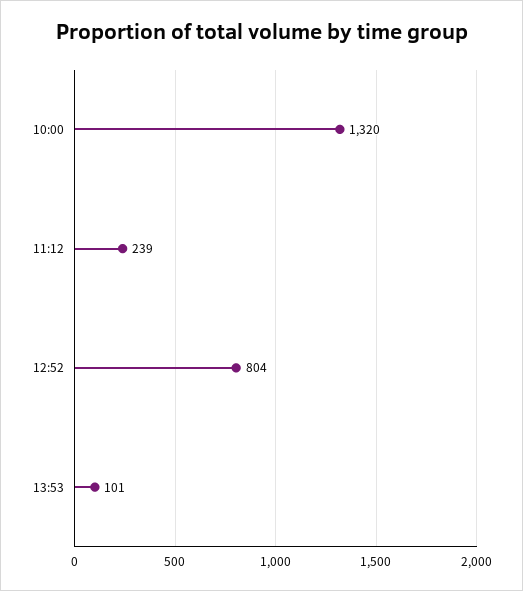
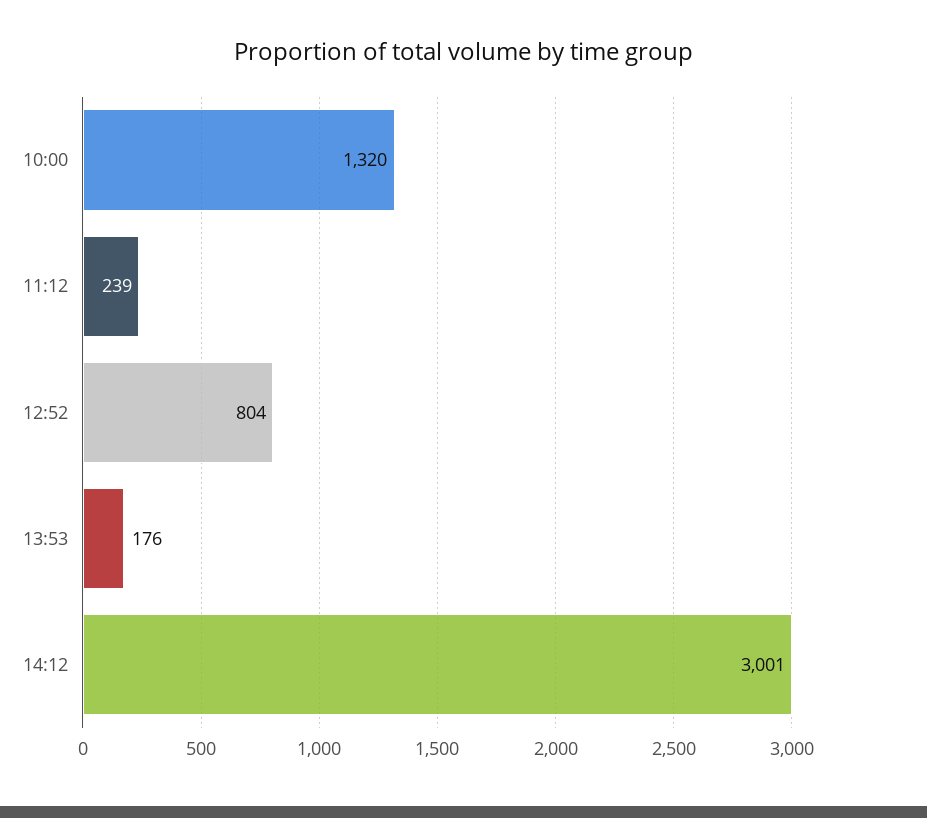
13:53: 101 -> 176
14:12: none -> 3001

